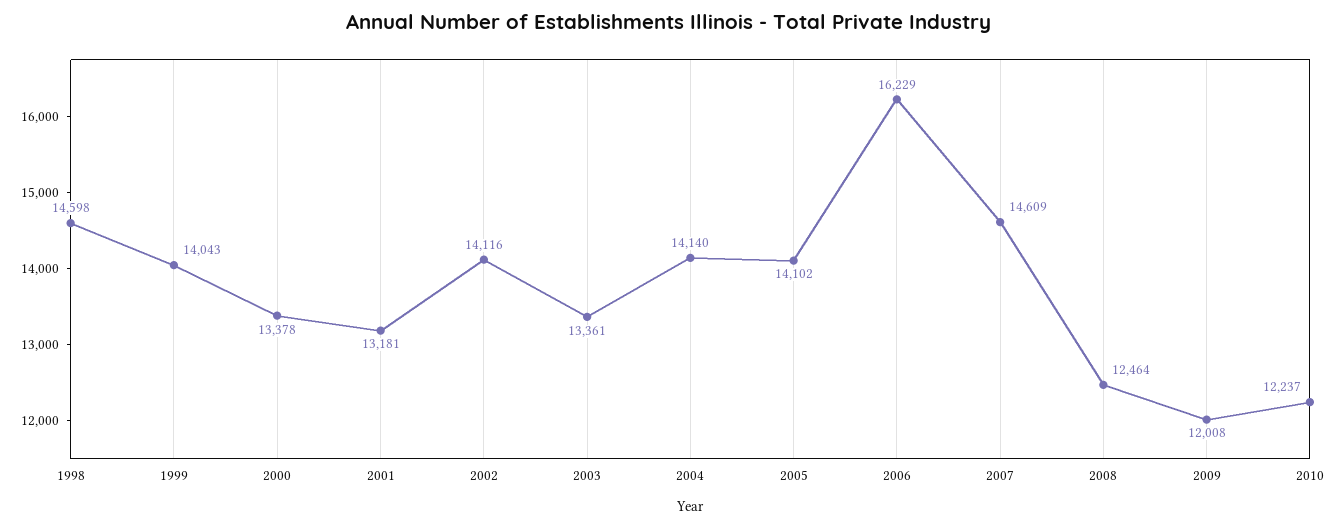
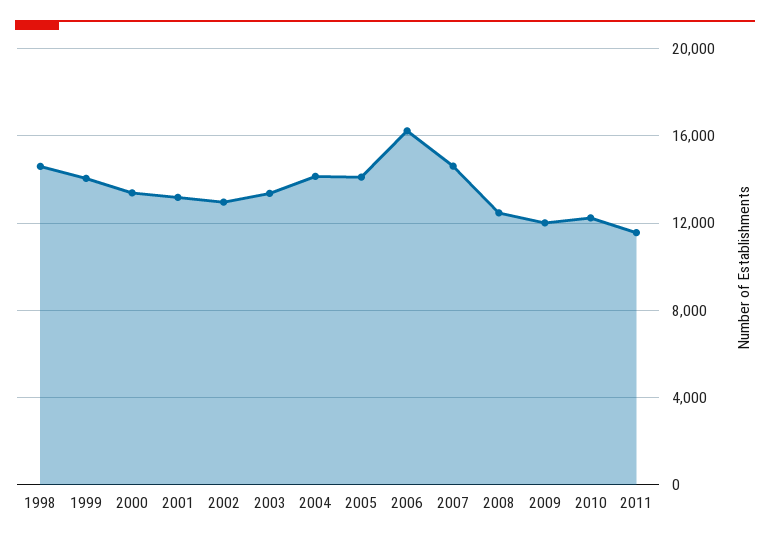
2002: 14116 -> 13000
2011: none -> 11500

